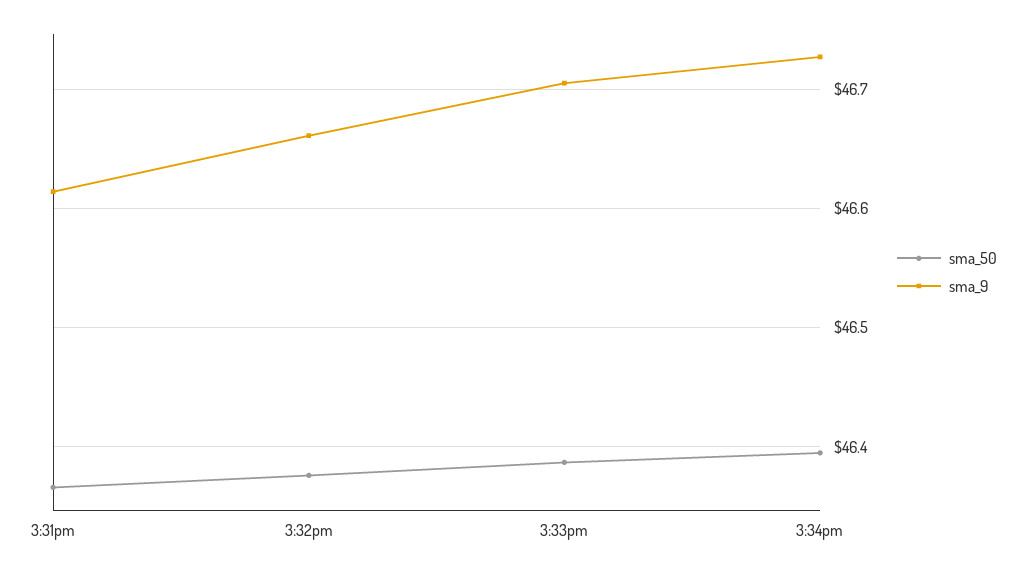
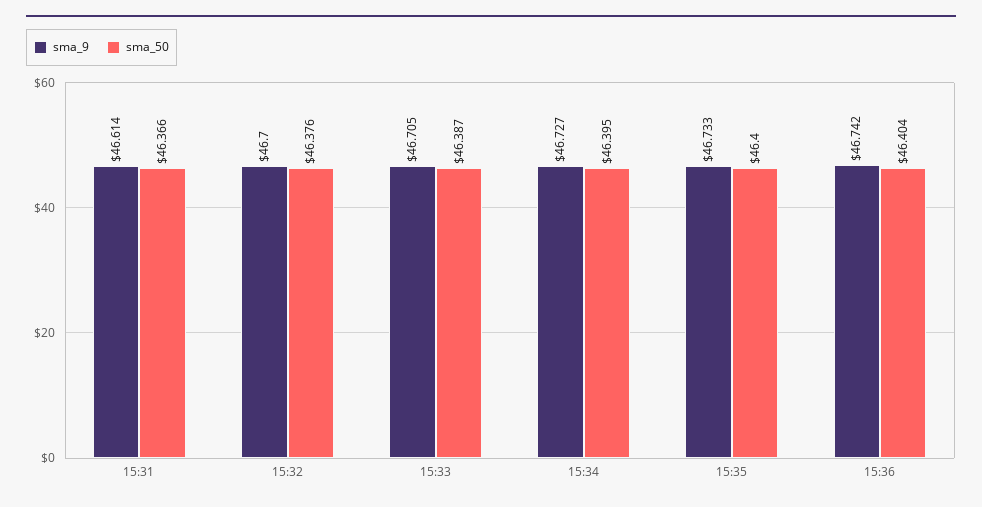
sma_9, 3:32pm: 46.66 -> 46.7
sma_9, 15:35: none -> 46.733
sma_50, 15:35: none -> 46.4
sma_9, 15:36: none -> 46.742
sma_50, 15:36: none -> 46.404

